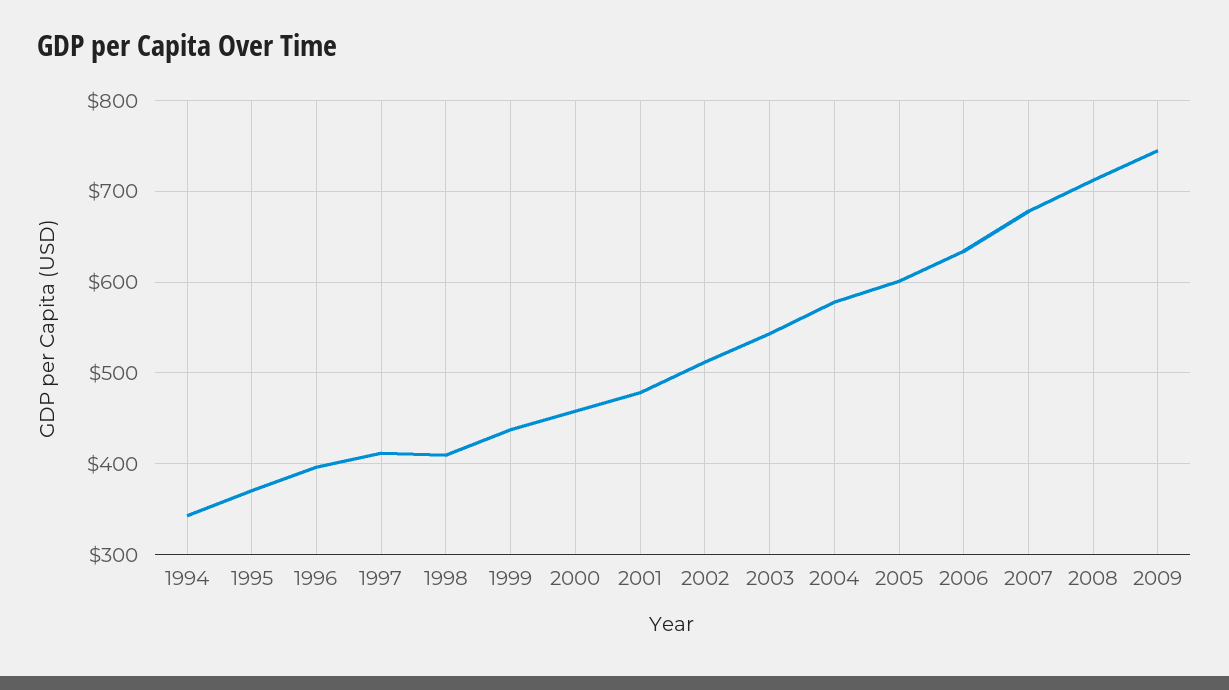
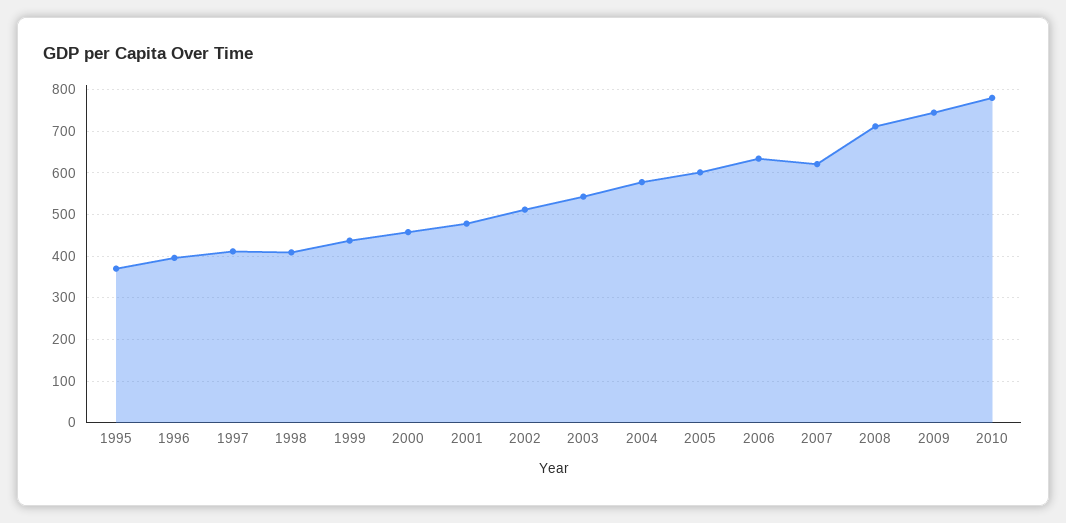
1994: 340 -> none
2007: 680 -> 620
2010: none -> 780

